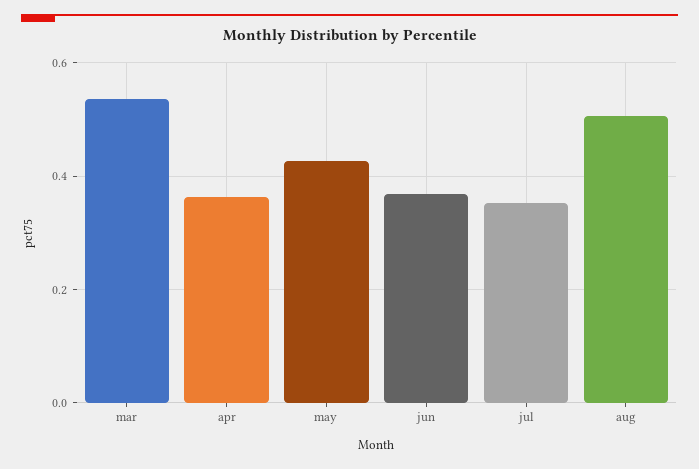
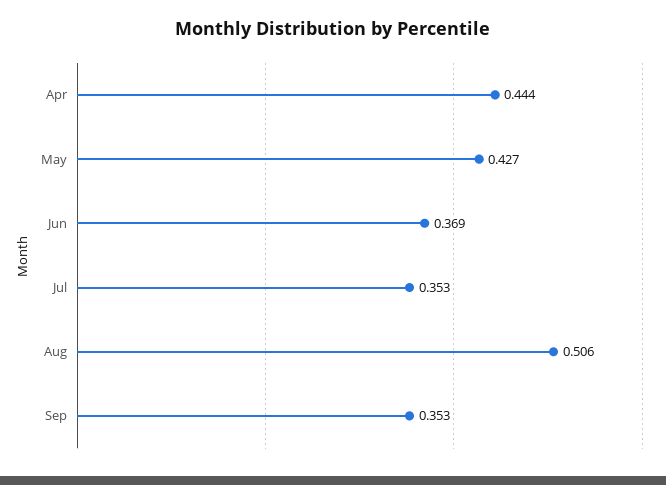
mar: 0.54 -> none
apr: 0.36 -> 0.444
Sep: none -> 0.353

